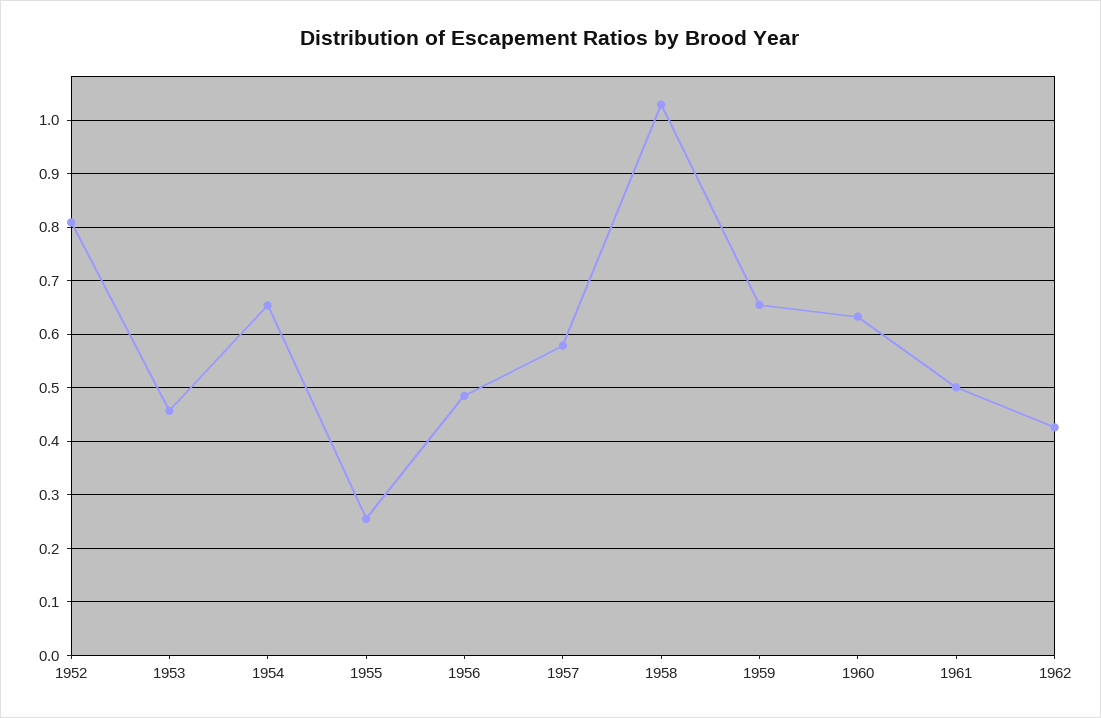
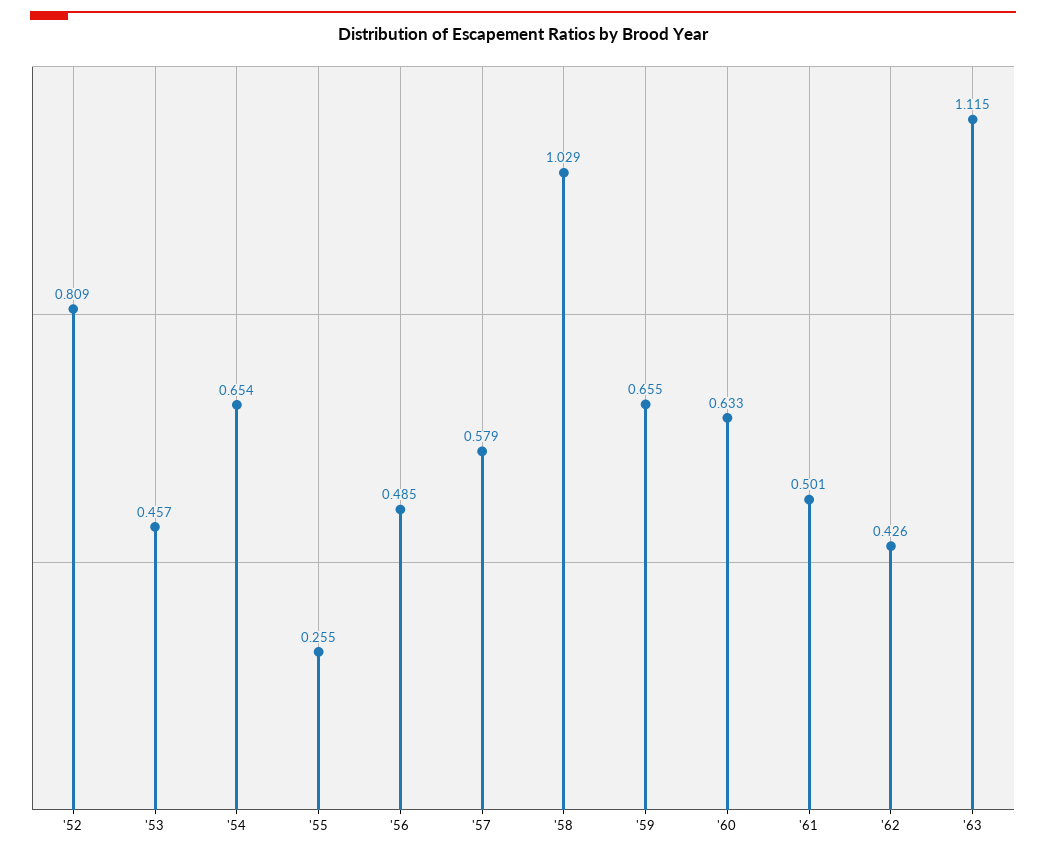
'63: none -> 1.115

